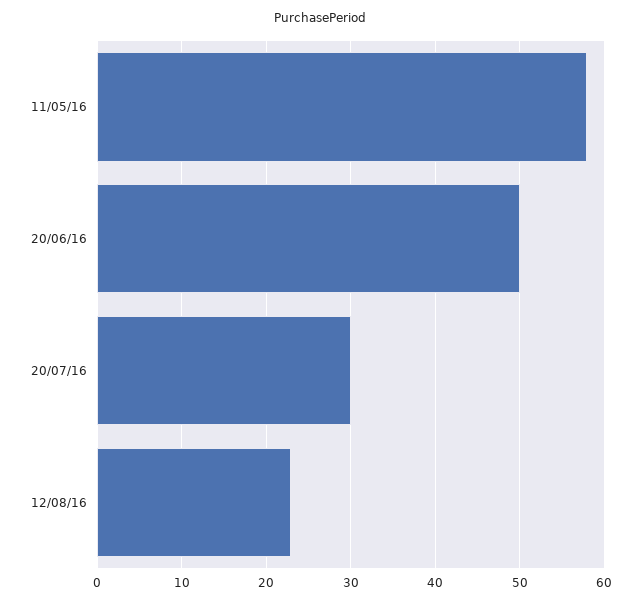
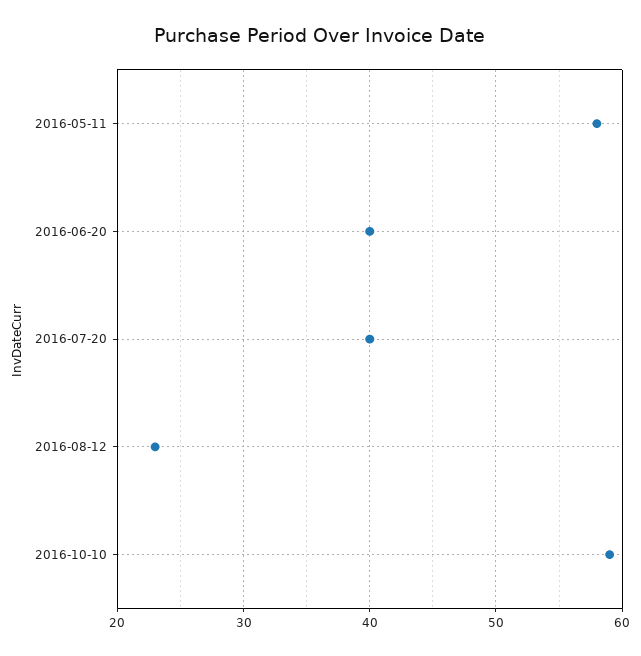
20/06/16: 50 -> 40
20/07/16: 30 -> 40
2016-10-10: none -> 59

